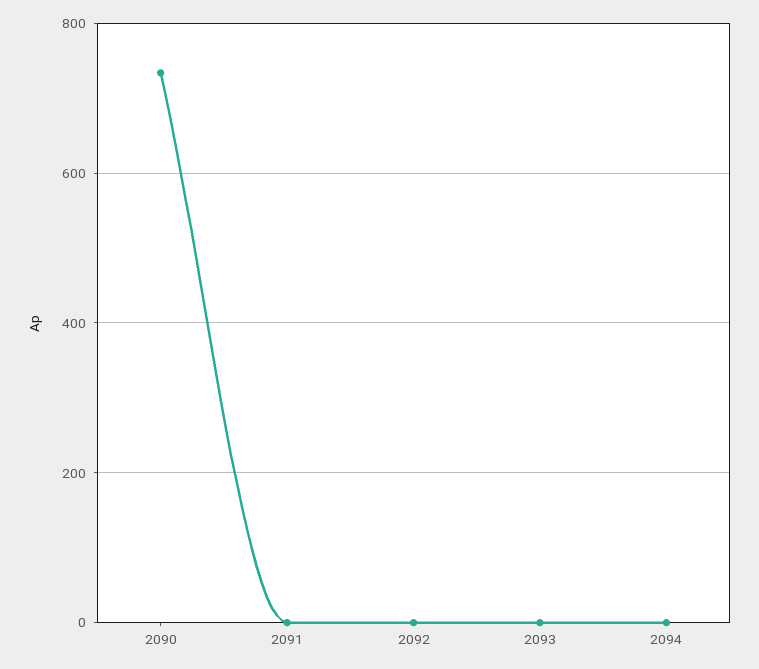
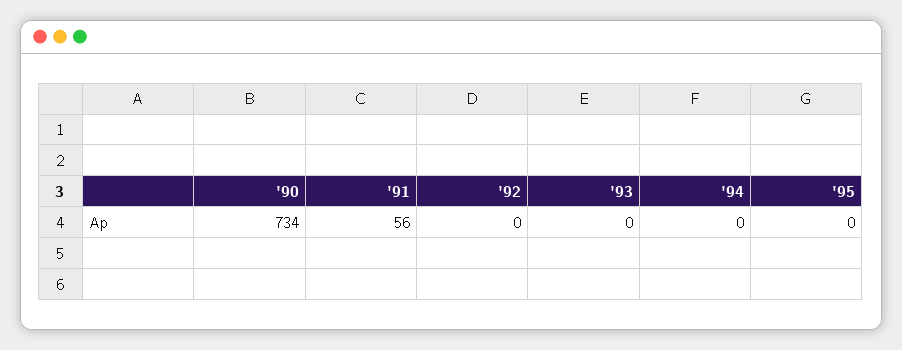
2091: 0 -> 56
'95: none -> 0

